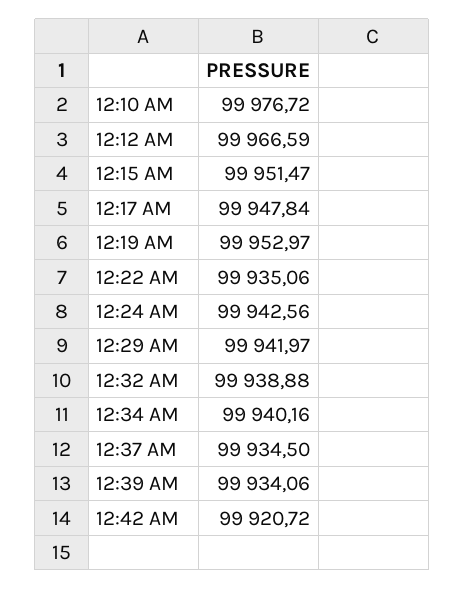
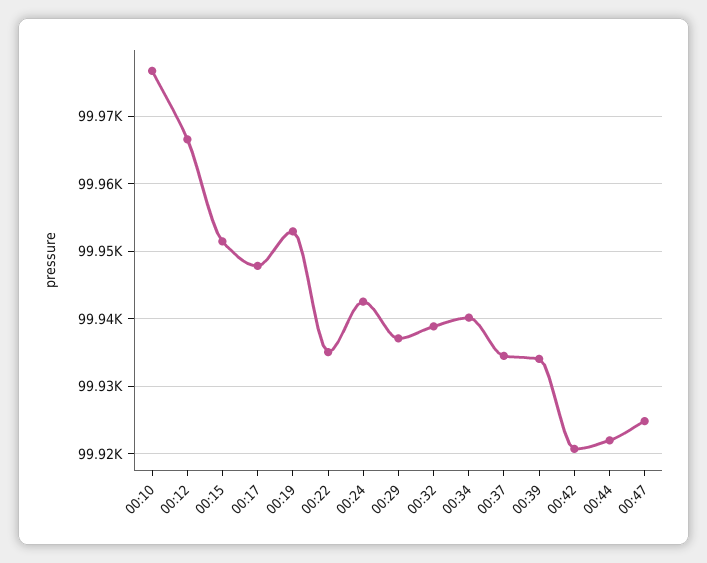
12:29 AM: 99941.97 -> 99937
00:44: none -> 99922
00:47: none -> 99925

